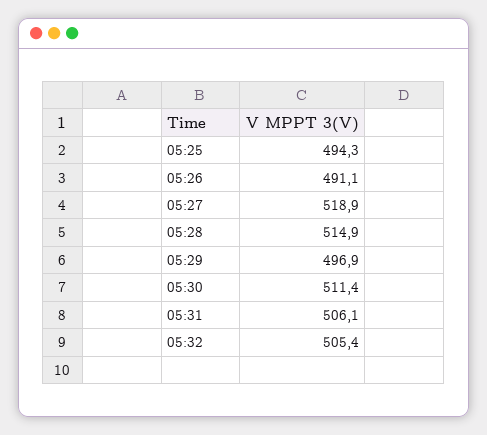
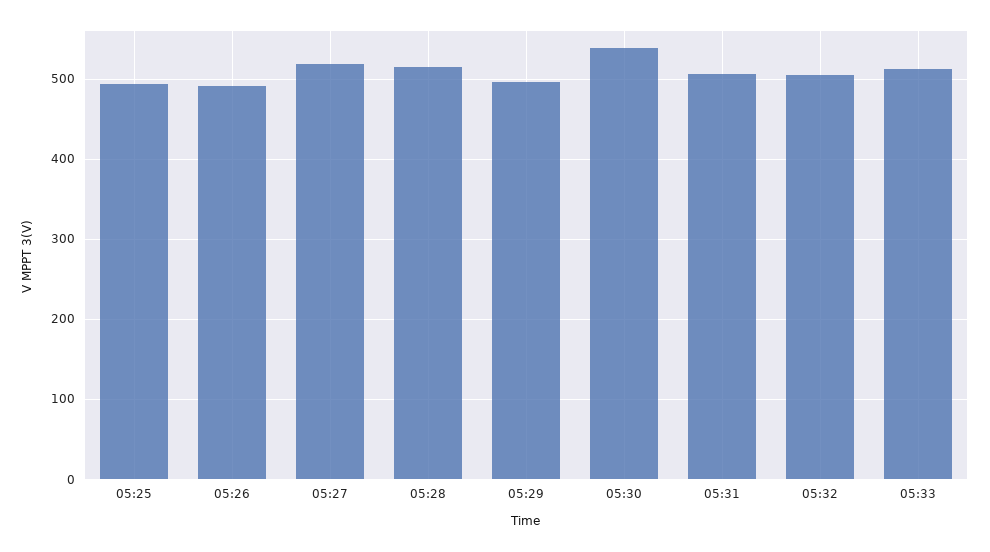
05:30: 511.4 -> 540
05:33: none -> 510

